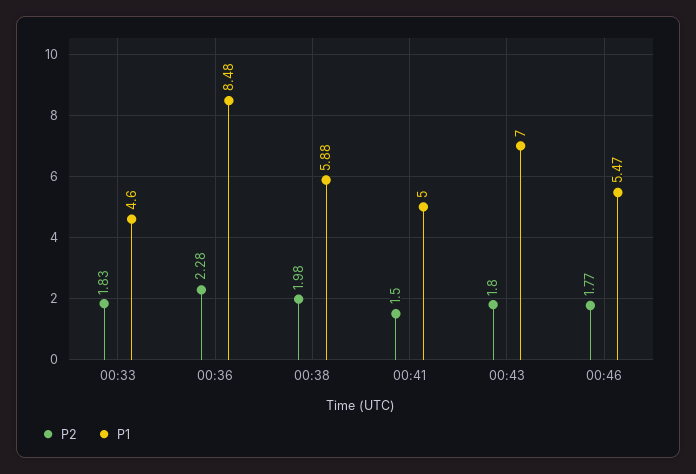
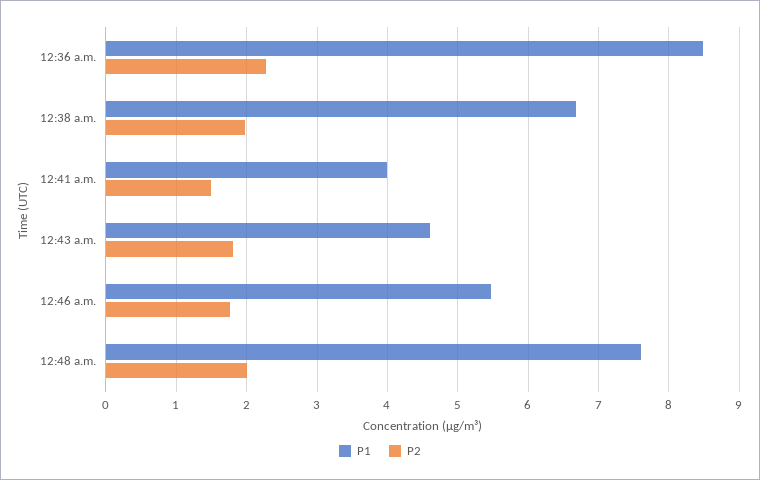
P2, 00:33: 1.83 -> none
P1, 00:33: 4.6 -> none
P1, 00:38: 5.88 -> 6.7
P1, 00:41: 5 -> 4
P1, 00:43: 7 -> 4.6
P1, 12:48 a.m.: none -> 7.6
P2, 12:48 a.m.: none -> 2

